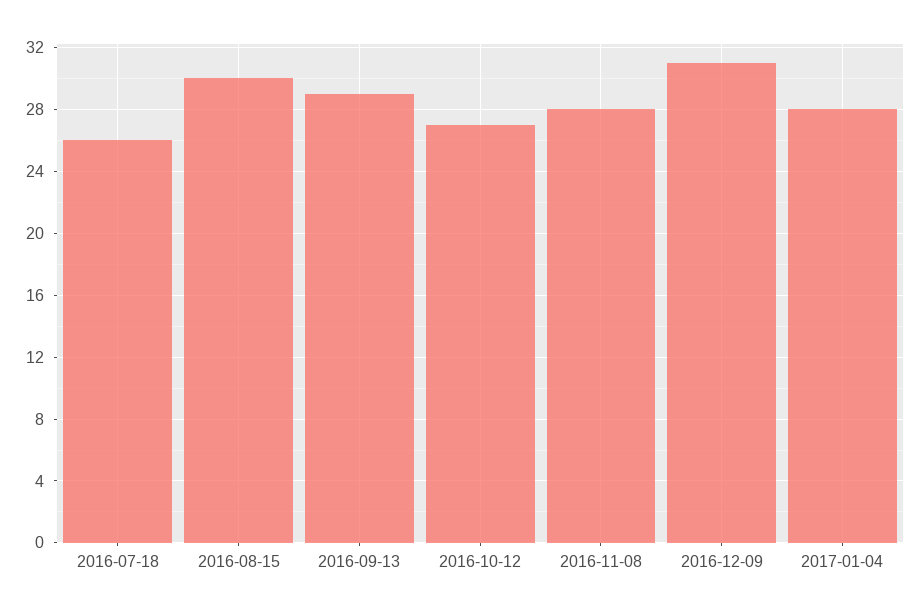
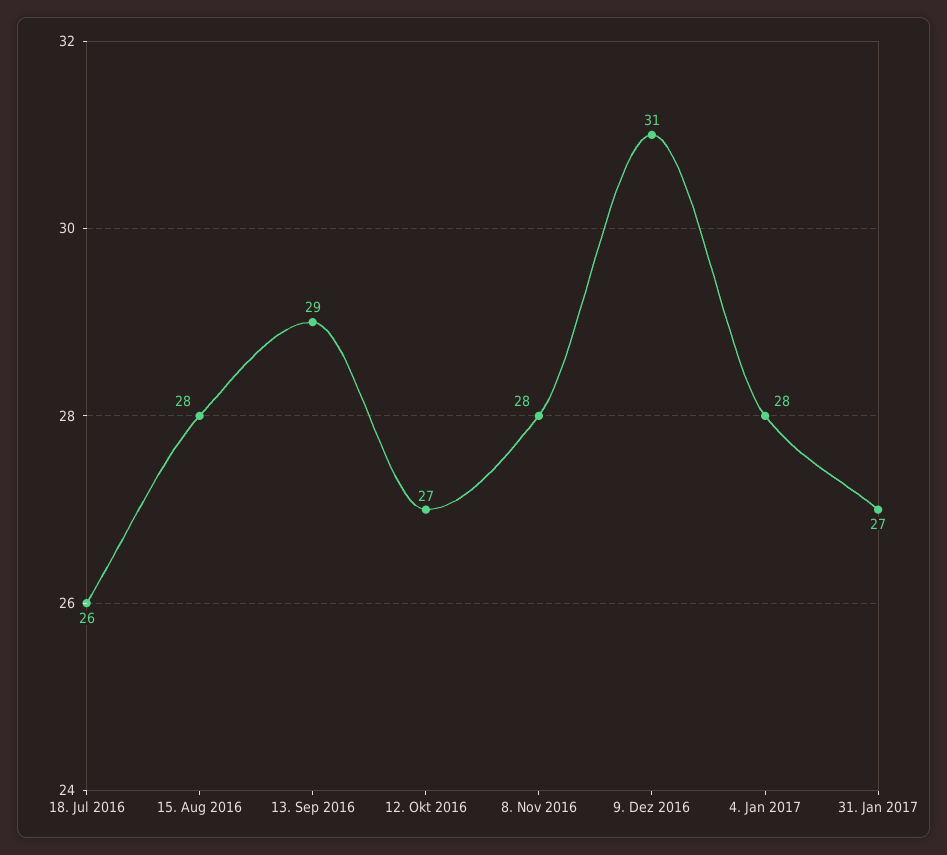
2016-08-15: 30 -> 28
31. Jan 2017: none -> 27

